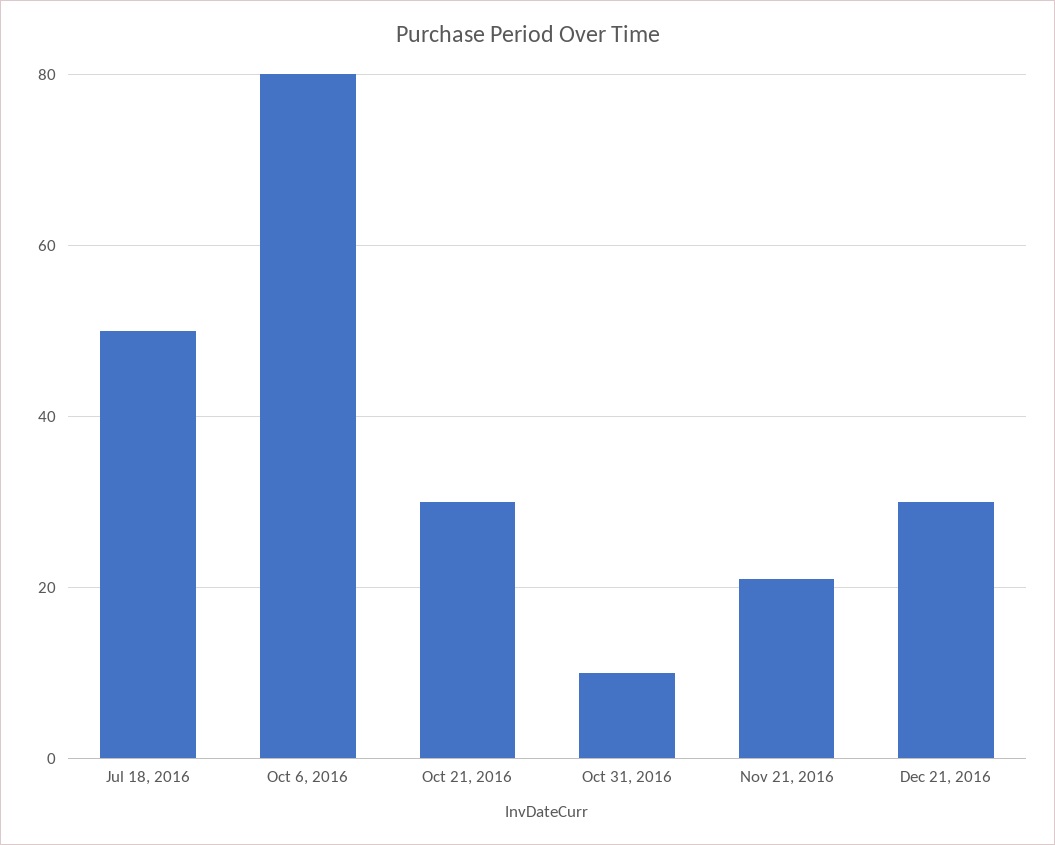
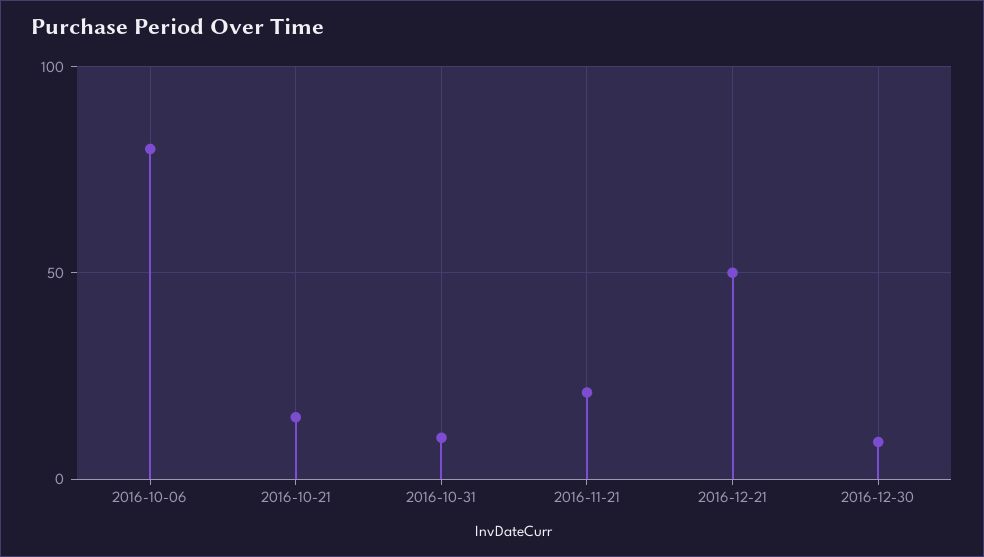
Jul 18, 2016: 50 -> none
Oct 21, 2016: 30 -> 15
Dec 21, 2016: 30 -> 50
2016-12-30: none -> 10

